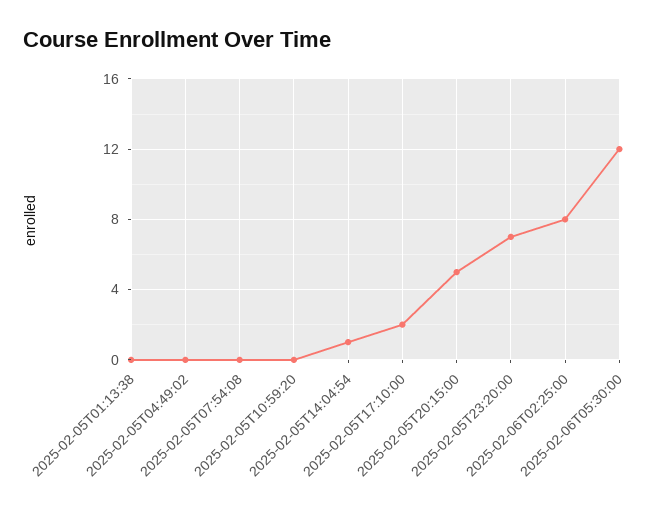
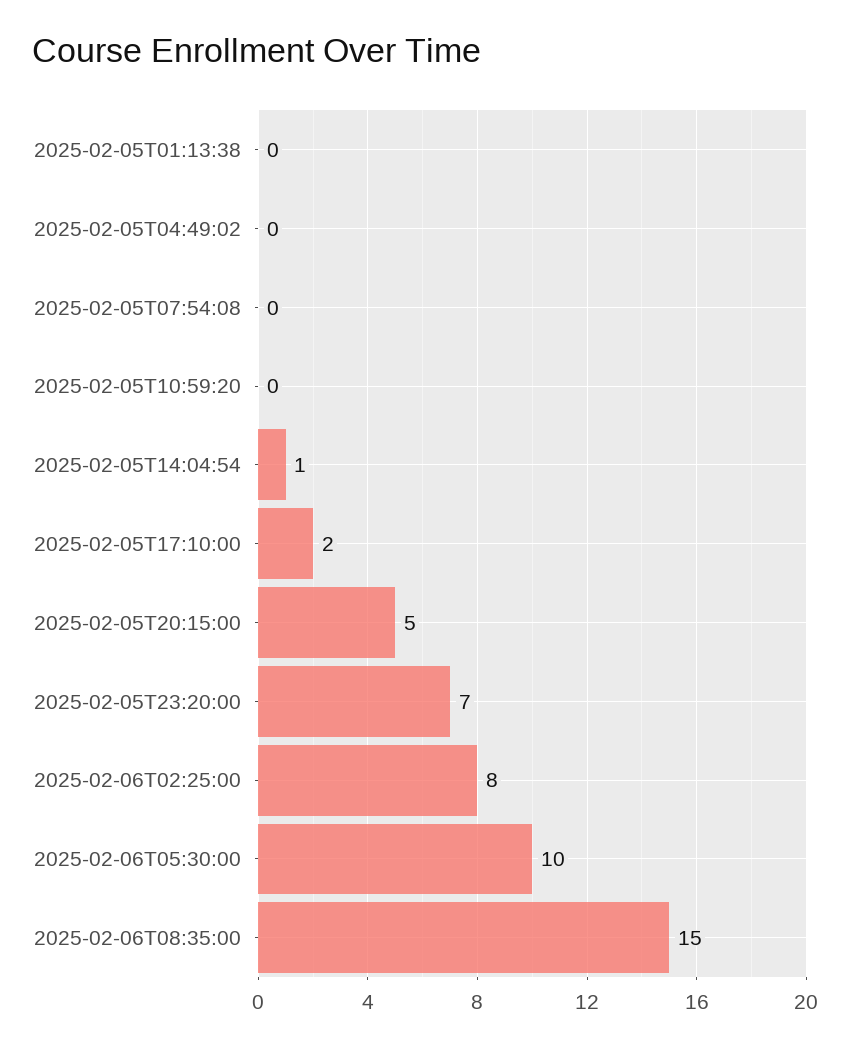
2025-02-06T05:30:00: 12 -> 10
2025-02-06T08:35:00: none -> 15

